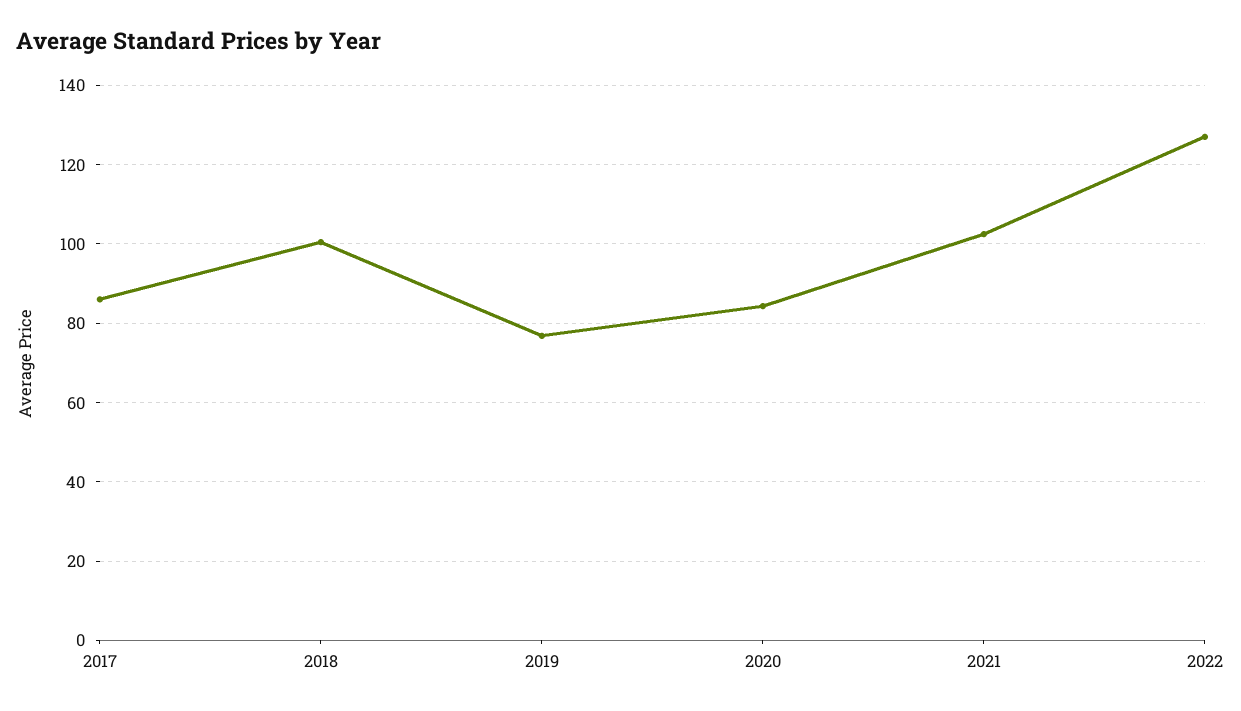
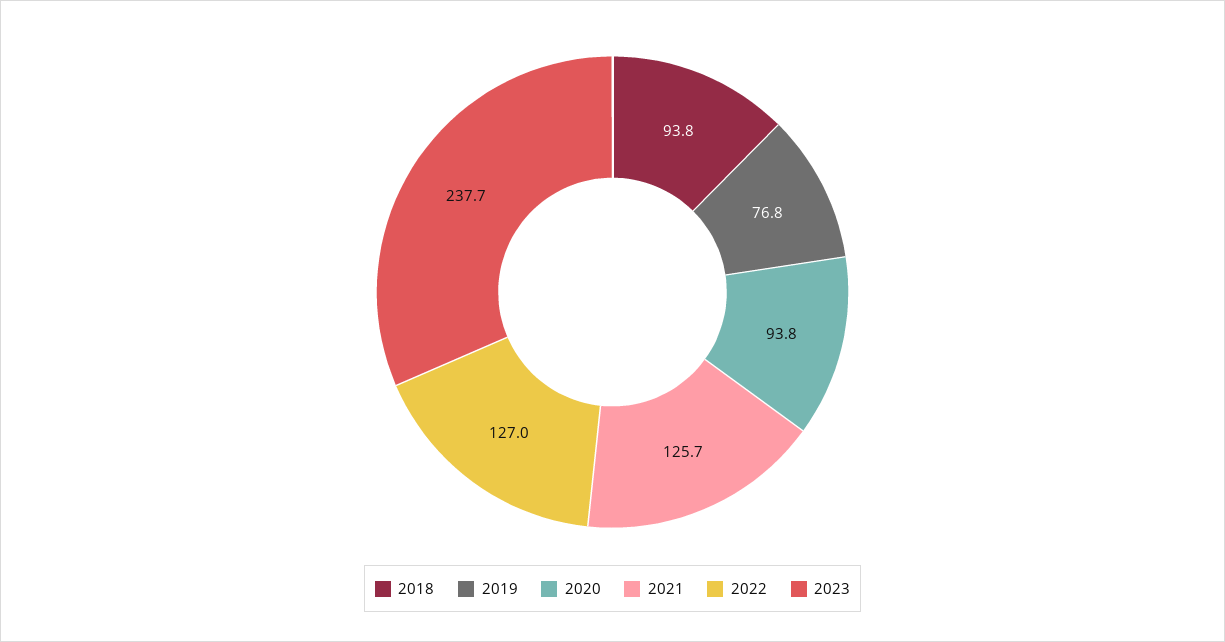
2017: 86 -> none
2018: 100 -> 93.8
2020: 84 -> 93.8
2021: 102 -> 125.7
2023: none -> 237.7

